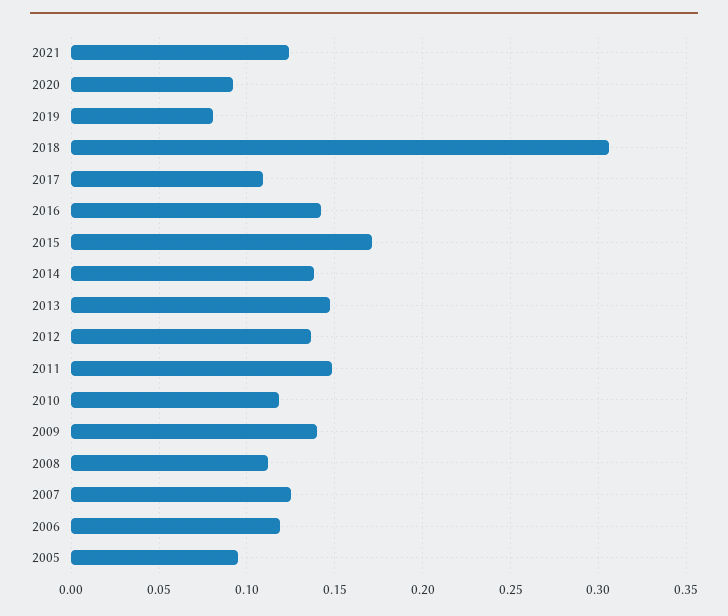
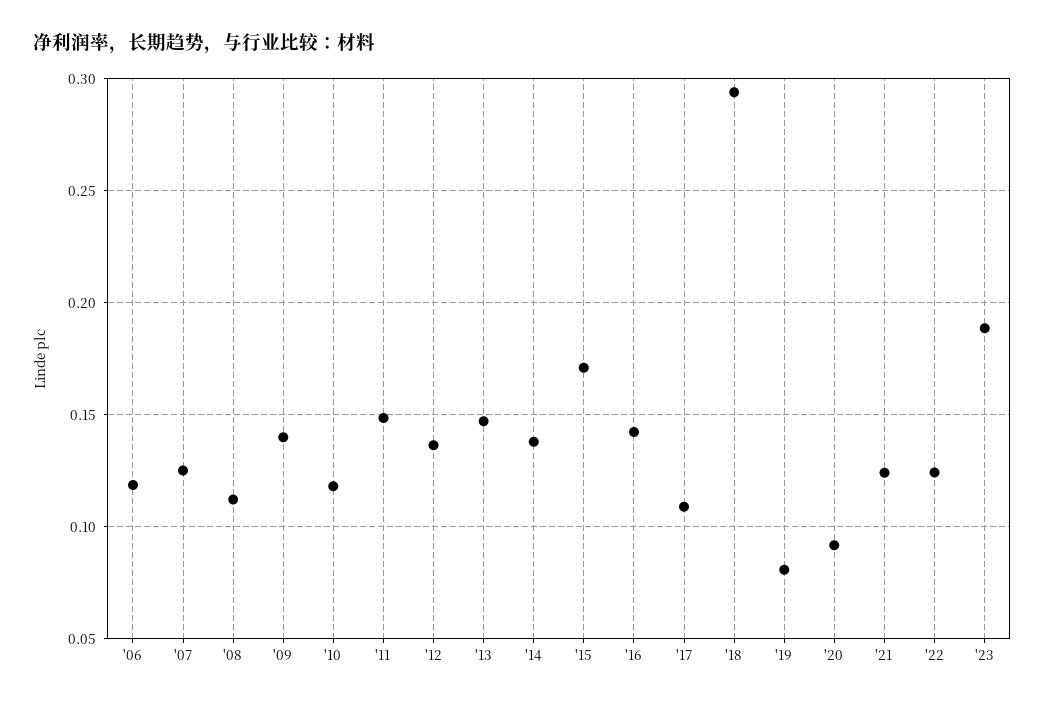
2018: 0.305 -> 0.295
2005: 0.095 -> none
'22: none -> 0.125
'23: none -> 0.19

